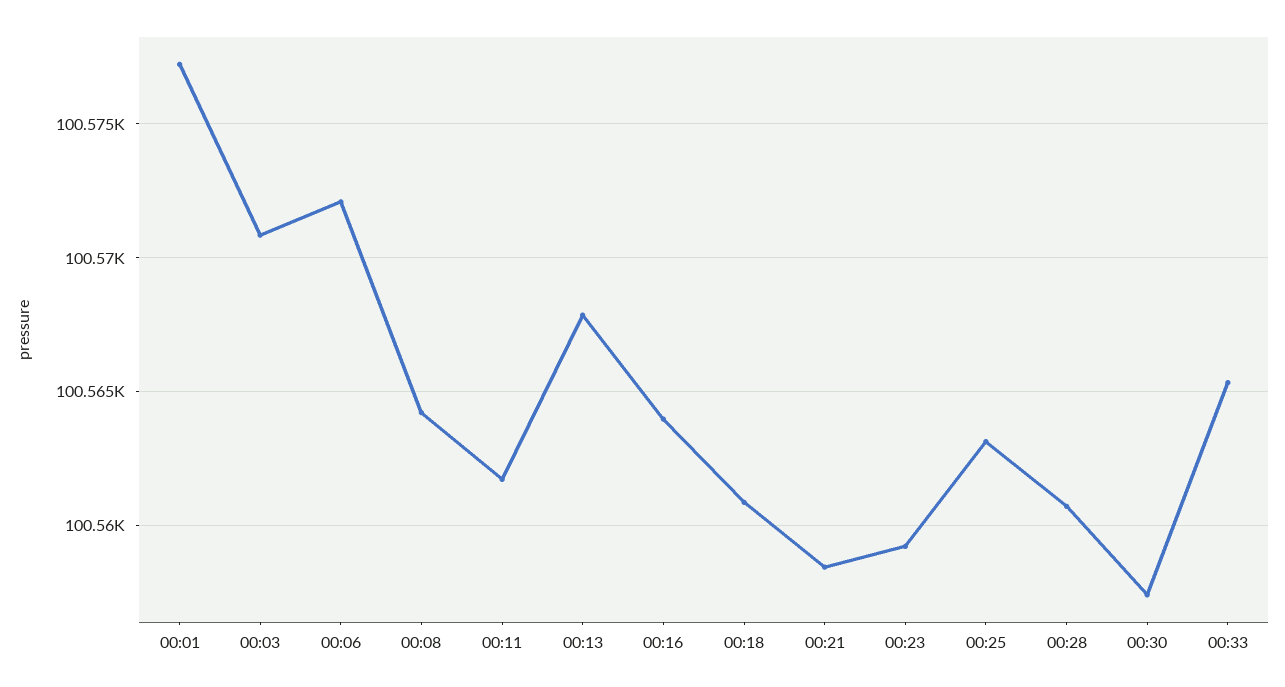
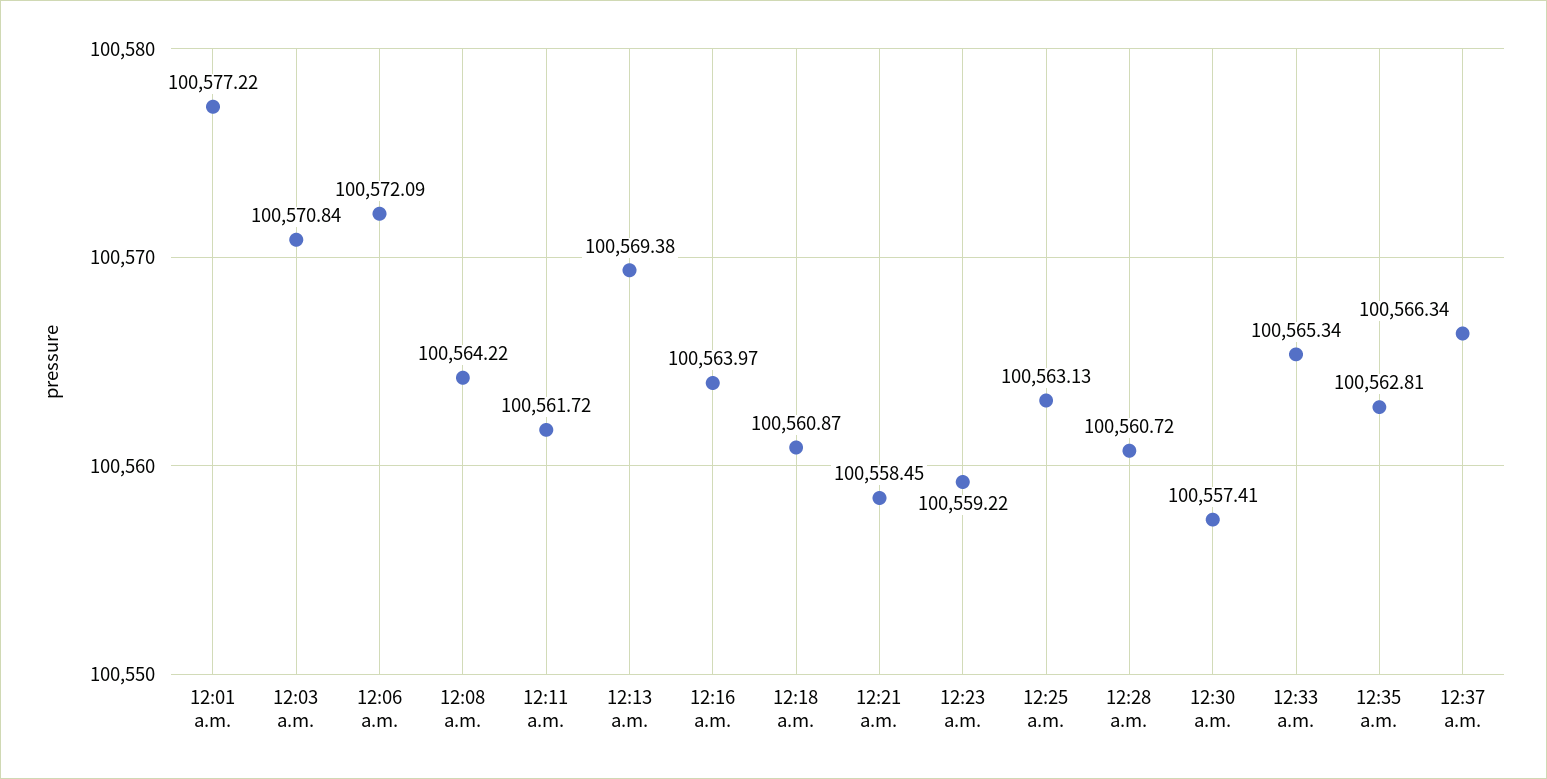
00:13: 100568 -> 100569.38
12:35 a.m.: none -> 100562.81
12:37 a.m.: none -> 100566.34

